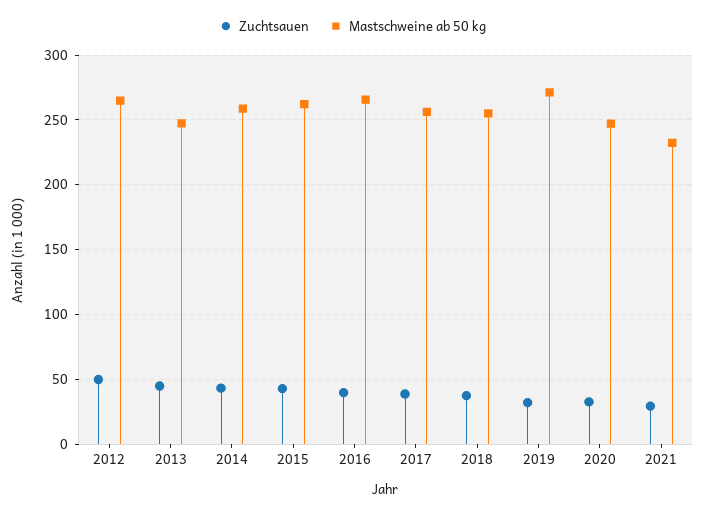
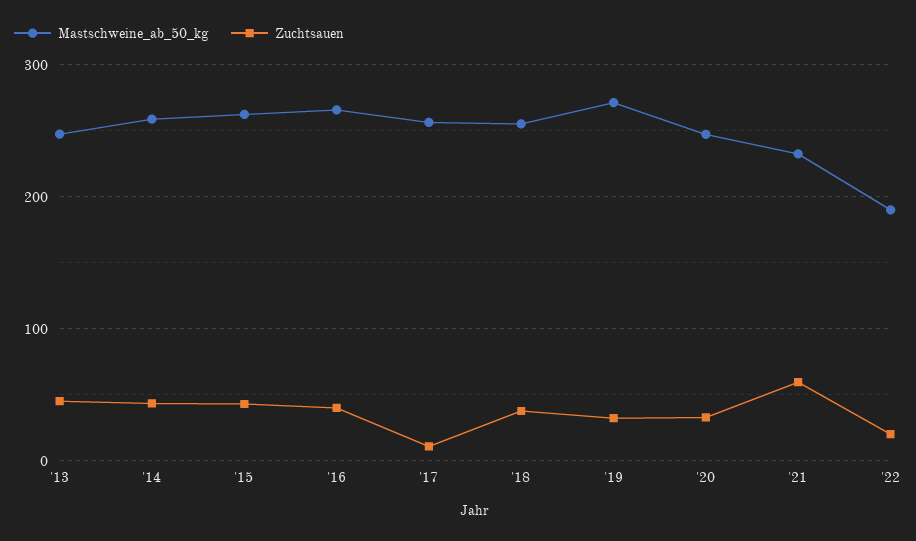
Zuchtsauen, 2012: 50 -> none
Mastschweine ab 50 kg, 2012: 265 -> none
Zuchtsauen, 2017: 40 -> 10
Zuchtsauen, 2021: 30 -> 60
Mastschweine ab 50 kg, '22: none -> 190
Zuchtsauen, '22: none -> 20

